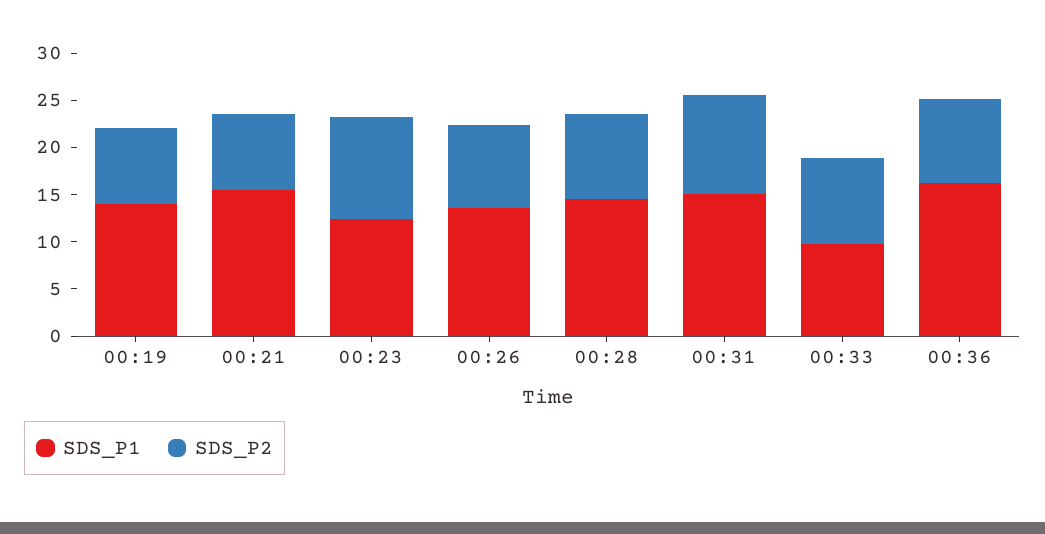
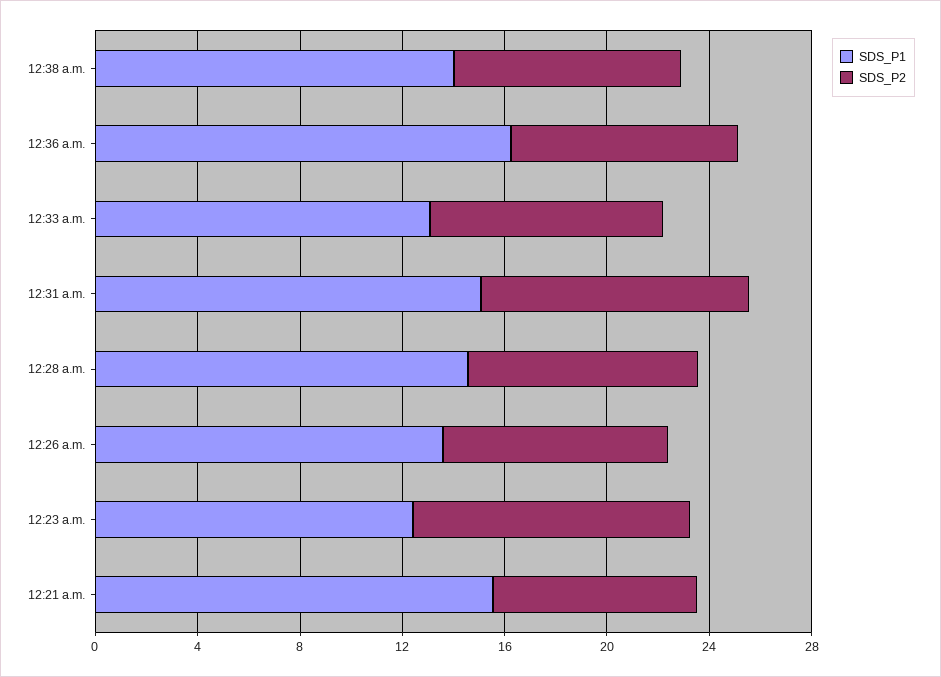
SDS_P1, 00:19: 14 -> none
SDS_P2, 00:19: 8 -> none
SDS_P1, 00:33: 10 -> 13
SDS_P1, 12:38 a.m.: none -> 14
SDS_P2, 12:38 a.m.: none -> 9

